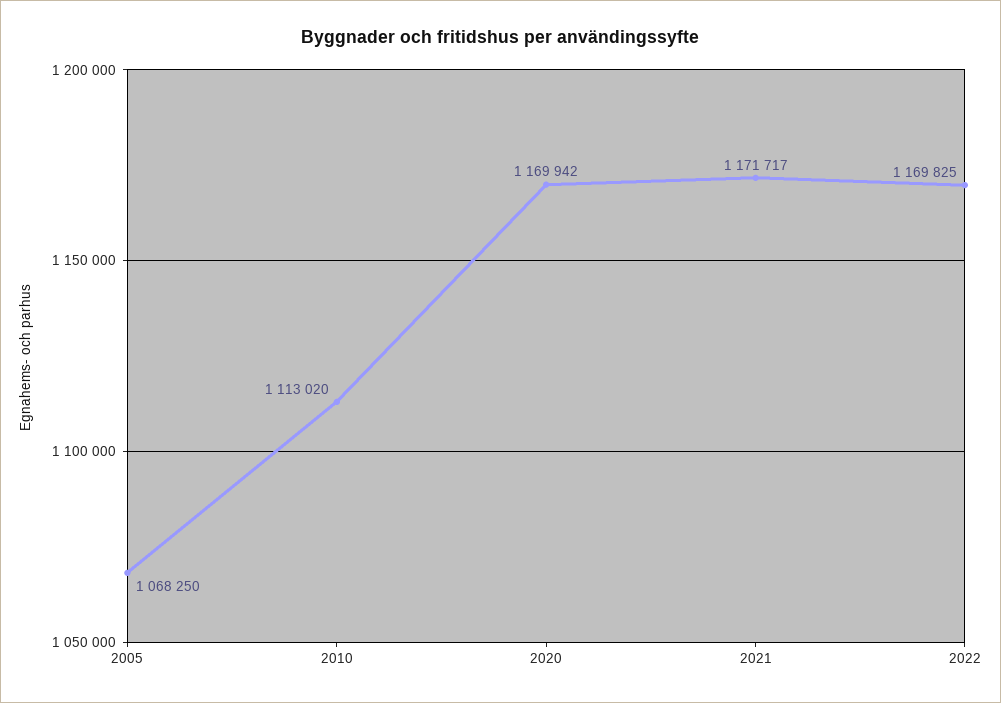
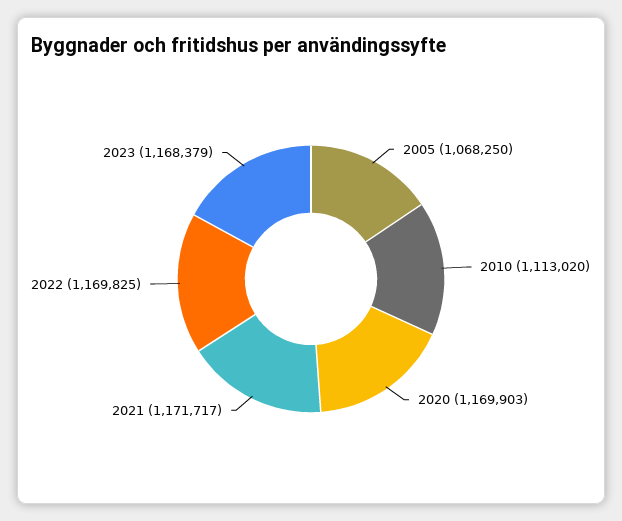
2020: 1169942 -> 1169903
2023: none -> 1168379

